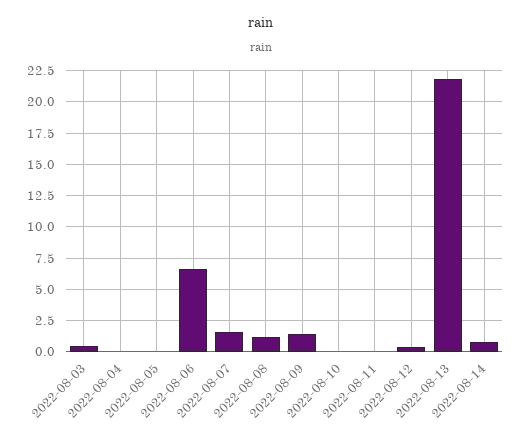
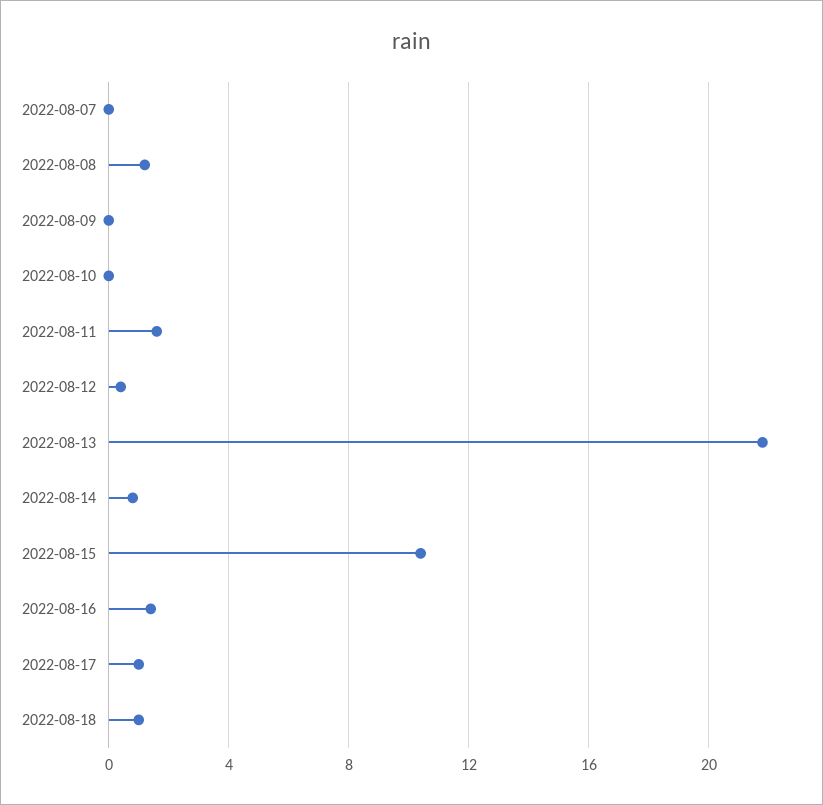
2022-08-03: 0.5 -> none
2022-08-04: 0 -> none
2022-08-05: 0 -> none
2022-08-06: 6.5 -> none
2022-08-07: 1.5 -> 0
2022-08-09: 1.5 -> 0
2022-08-11: 0 -> 1.5
2022-08-15: none -> 10.5
2022-08-16: none -> 1.5
2022-08-17: none -> 1
2022-08-18: none -> 1

